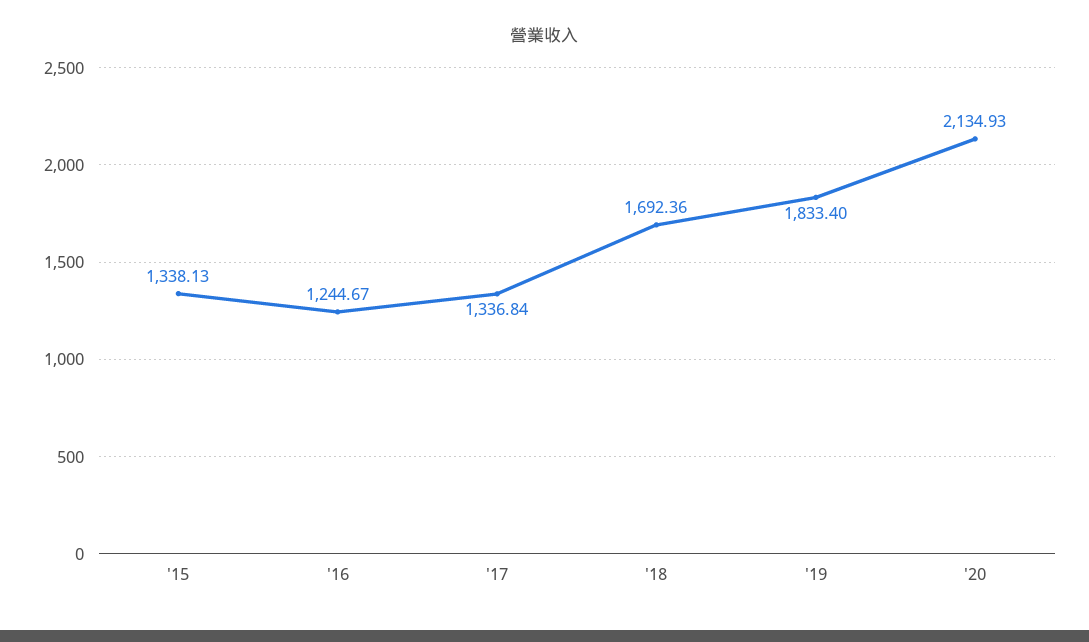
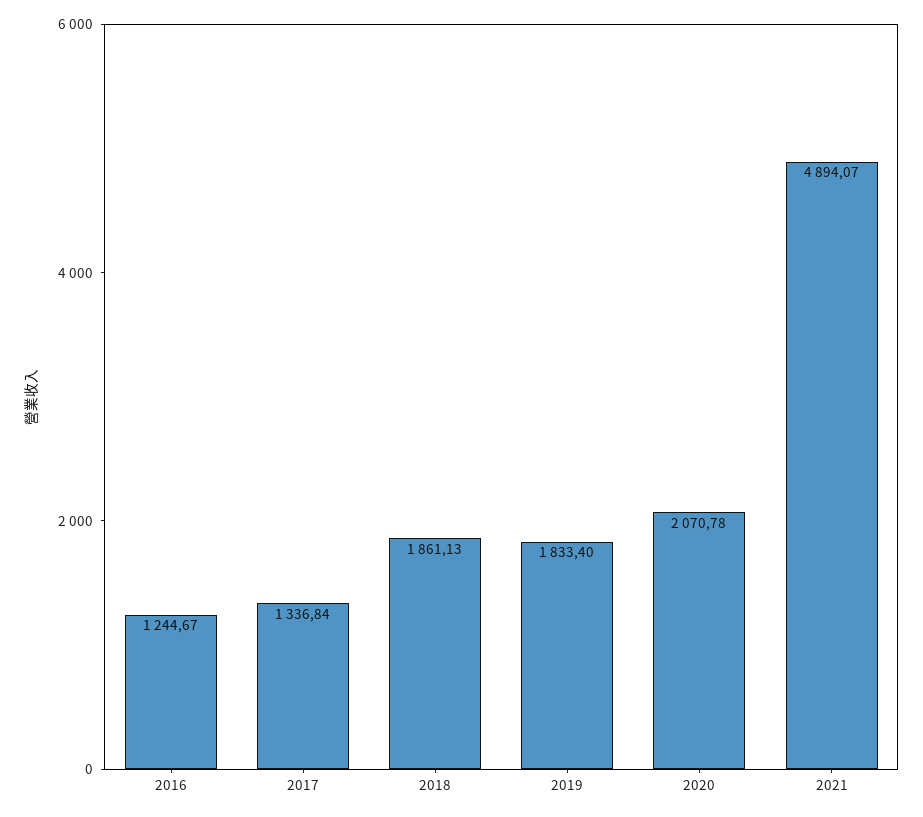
'15: 1338.13 -> none
'18: 1692.36 -> 1861.13
'20: 2134.93 -> 2070.78
2021: none -> 4894.07

